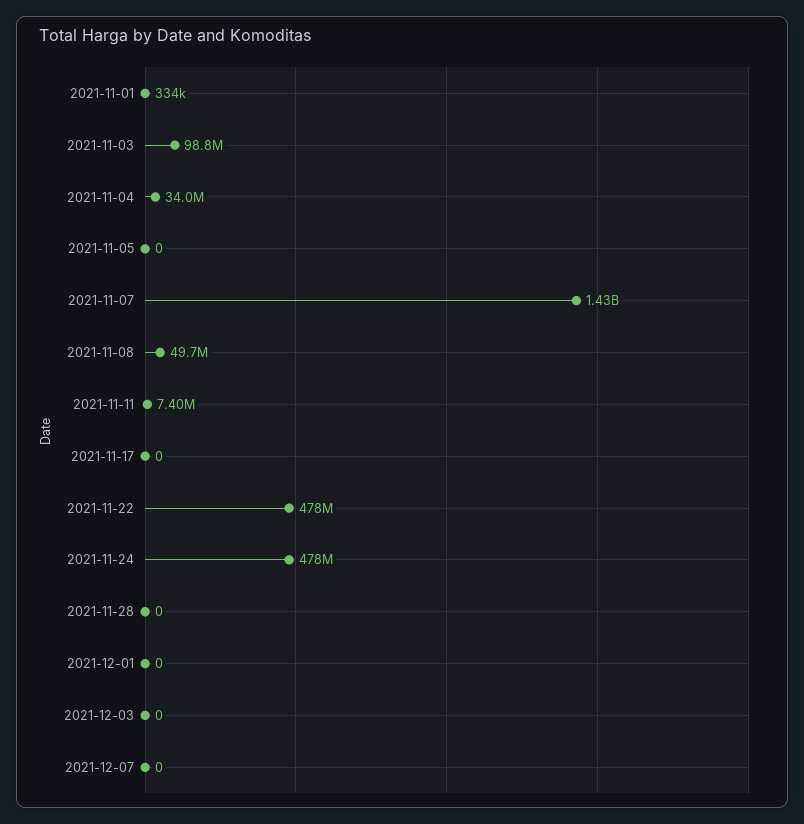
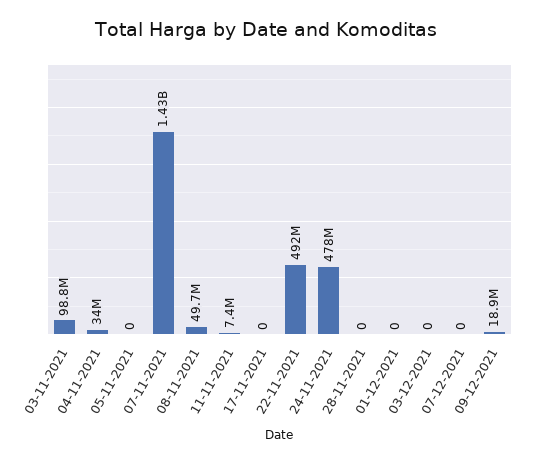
2021-11-01: 334000 -> none
2021-11-22: 478000000 -> 492000000
09-12-2021: none -> 18900000

